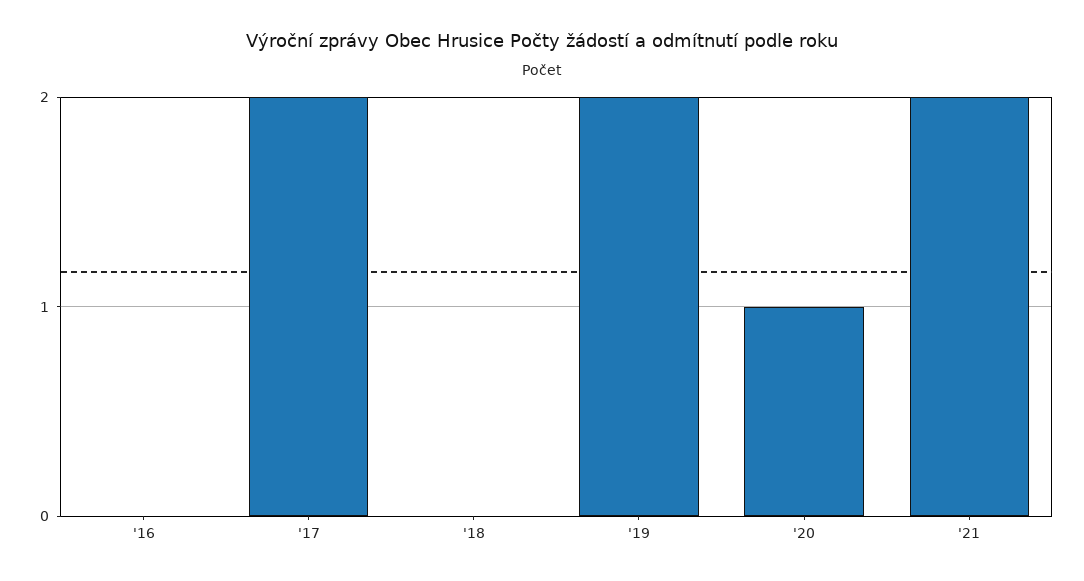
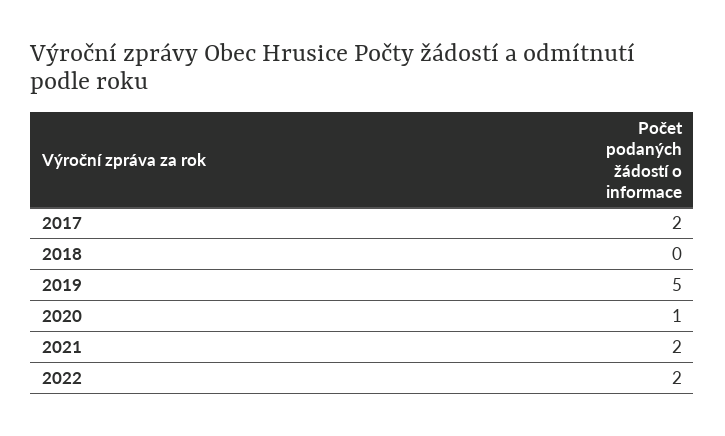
'16: 0 -> none
'19: 2 -> 5
2022: none -> 2

